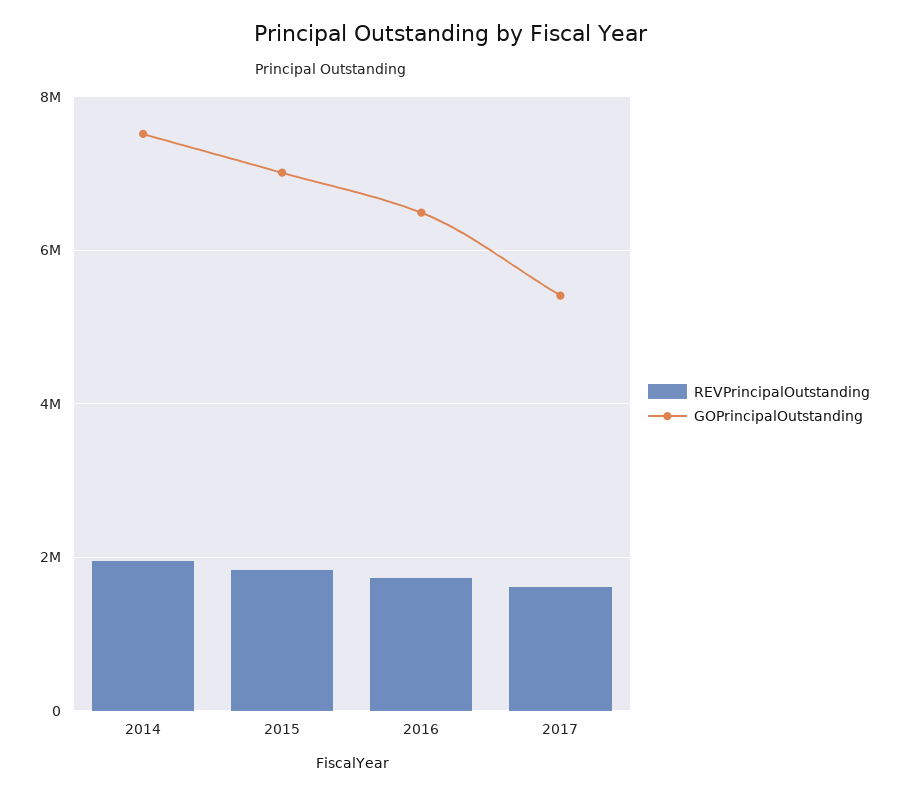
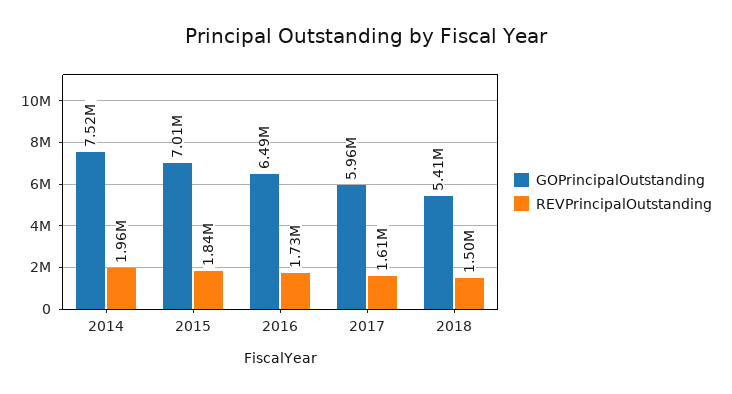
GOPrincipalOutstanding, 2017: 5400000 -> 5960000
GOPrincipalOutstanding, 2018: none -> 5410000
REVPrincipalOutstanding, 2018: none -> 1500000

